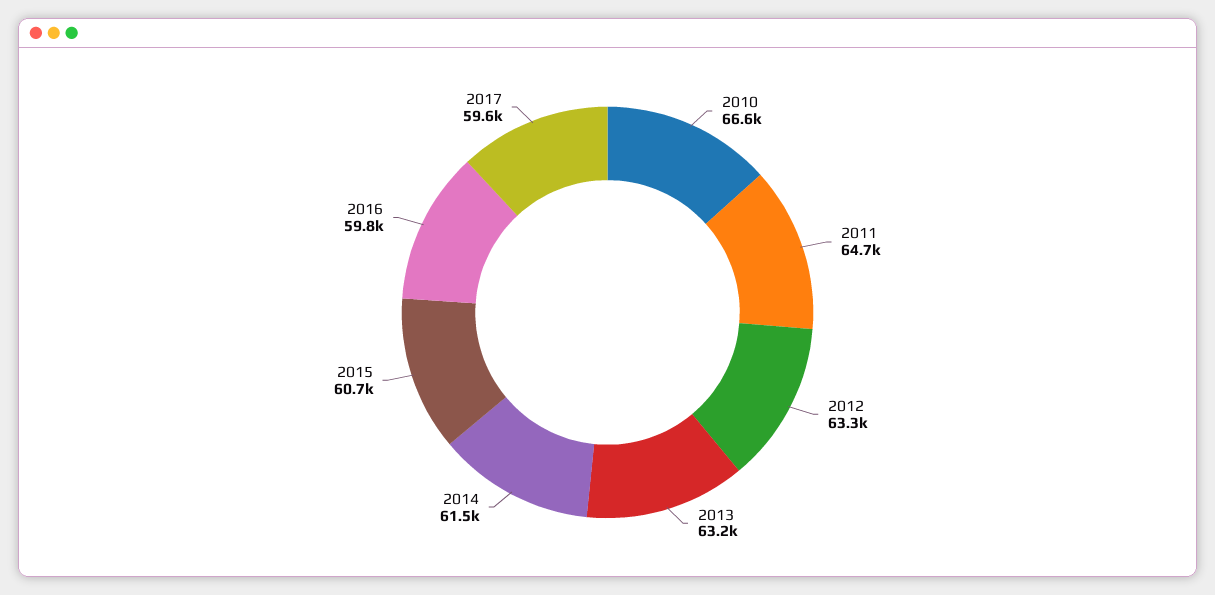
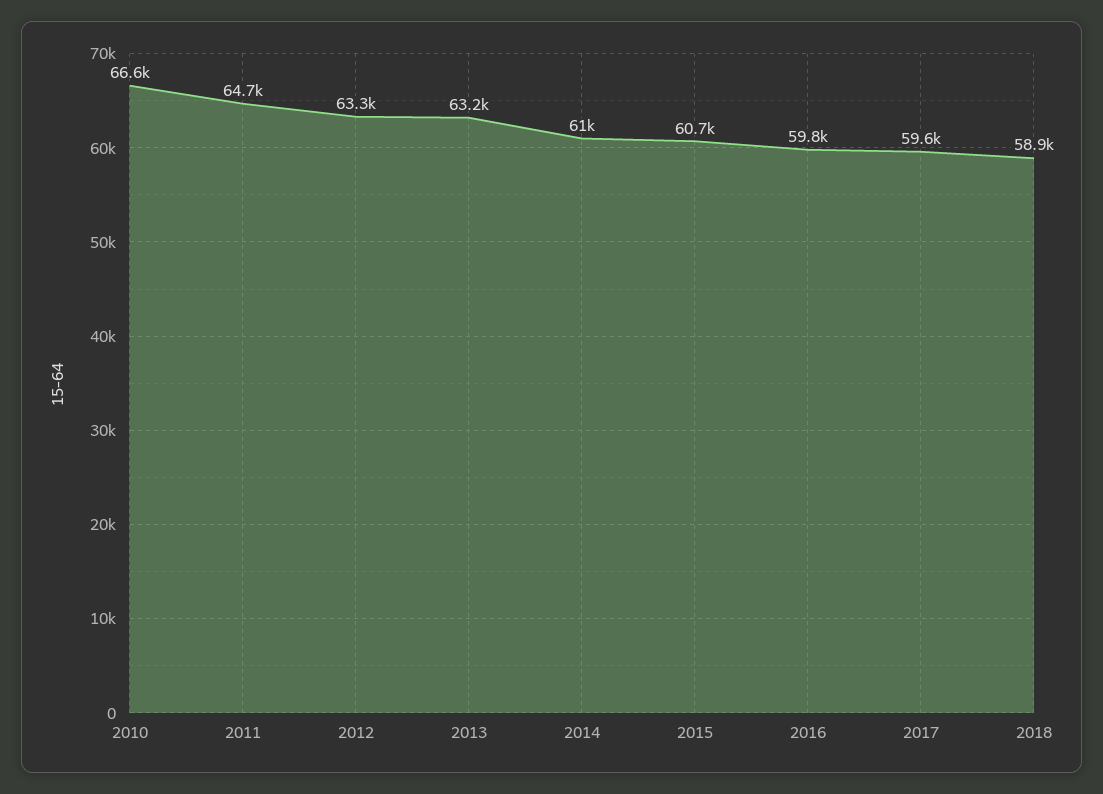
2014: 61500 -> 61000
2018: none -> 58900

